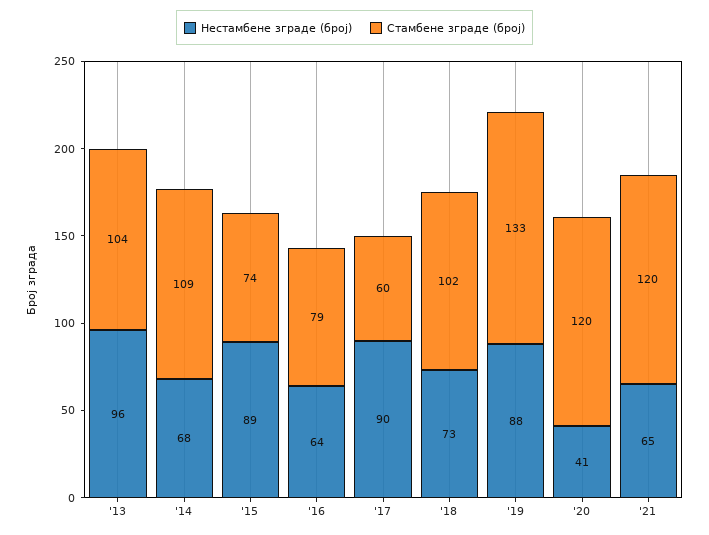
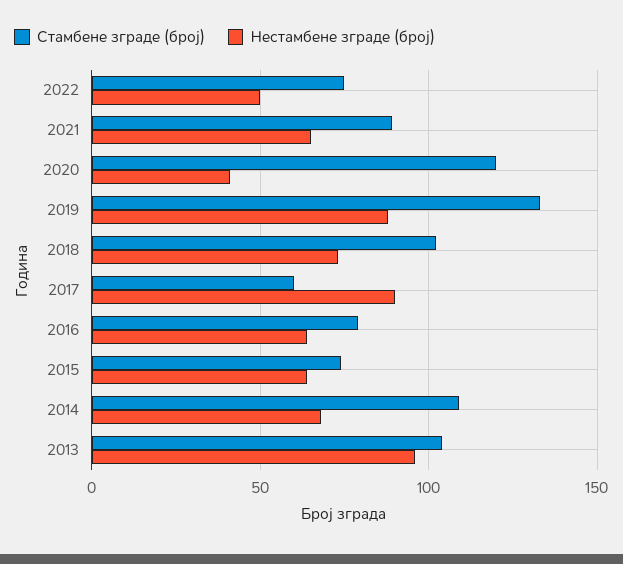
Нестамбене зграде (број), '15: 89 -> 65
Стамбене зграде (број), '21: 120 -> 90
Стамбене зграде (број), 2022: none -> 75
Нестамбене зграде (број), 2022: none -> 50

